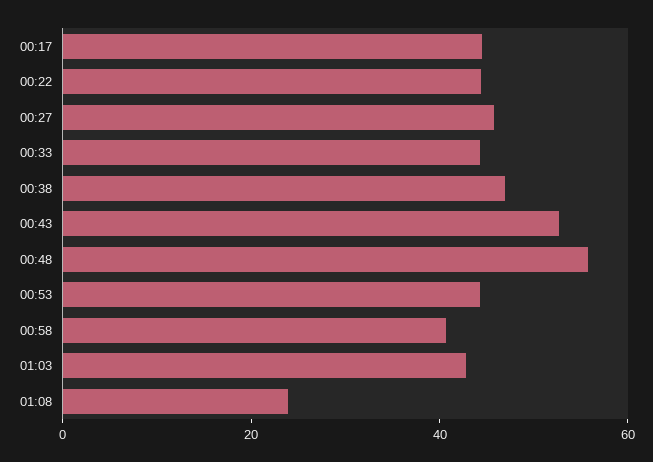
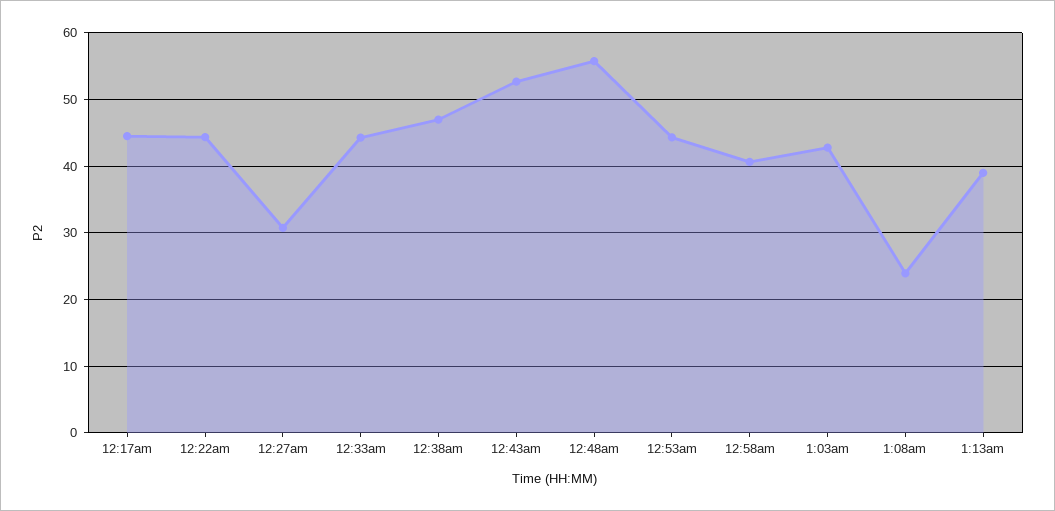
00:27: 45 -> 31
1:13am: none -> 39

